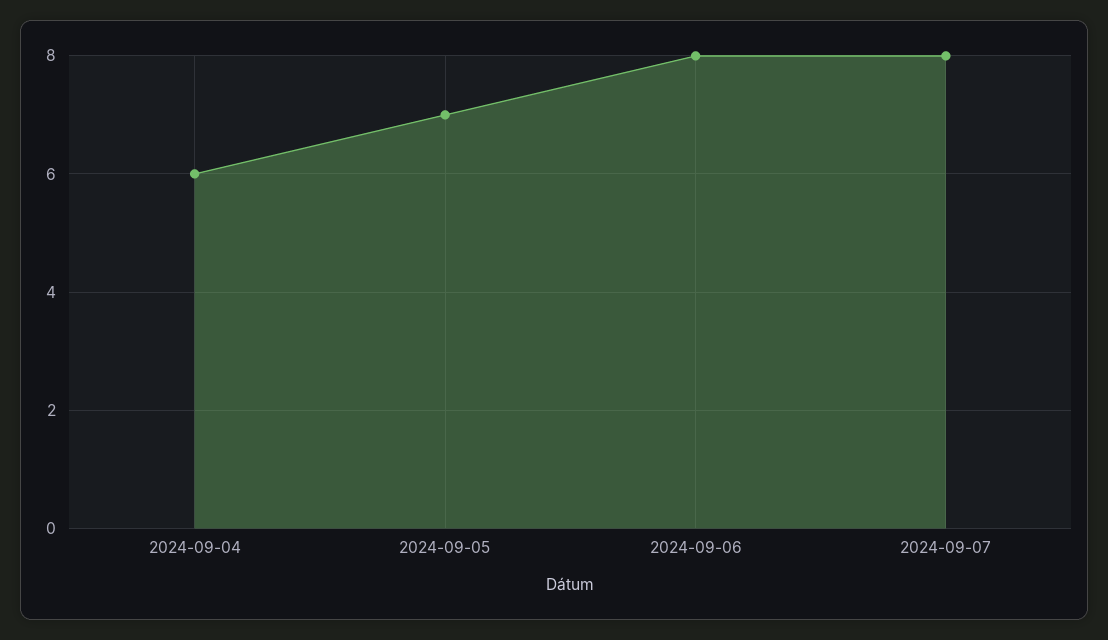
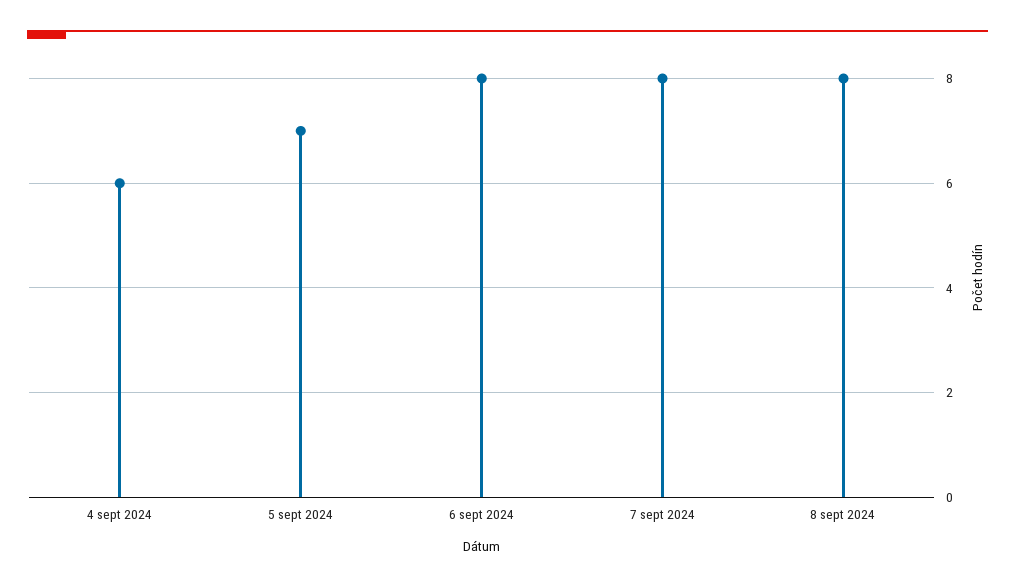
8 sept 2024: none -> 8

